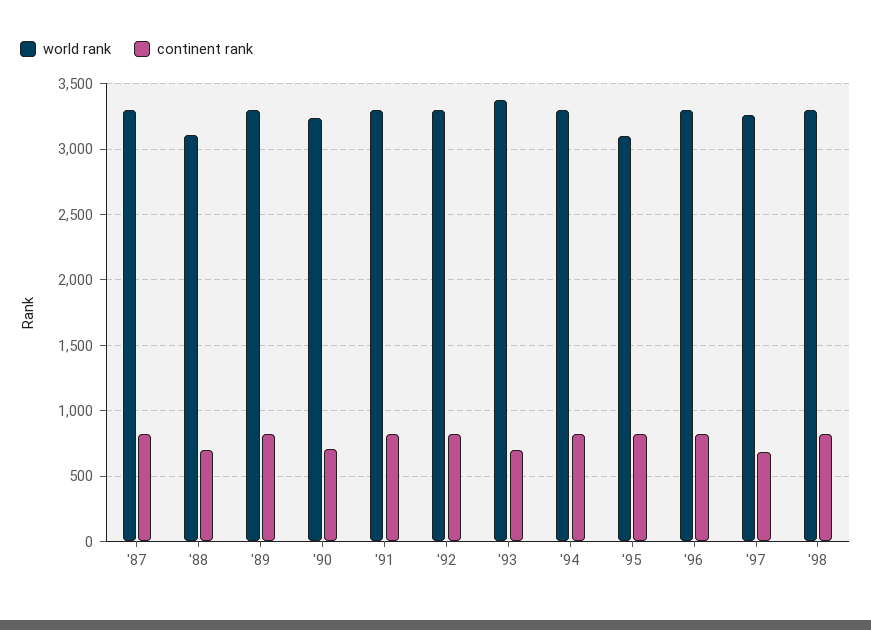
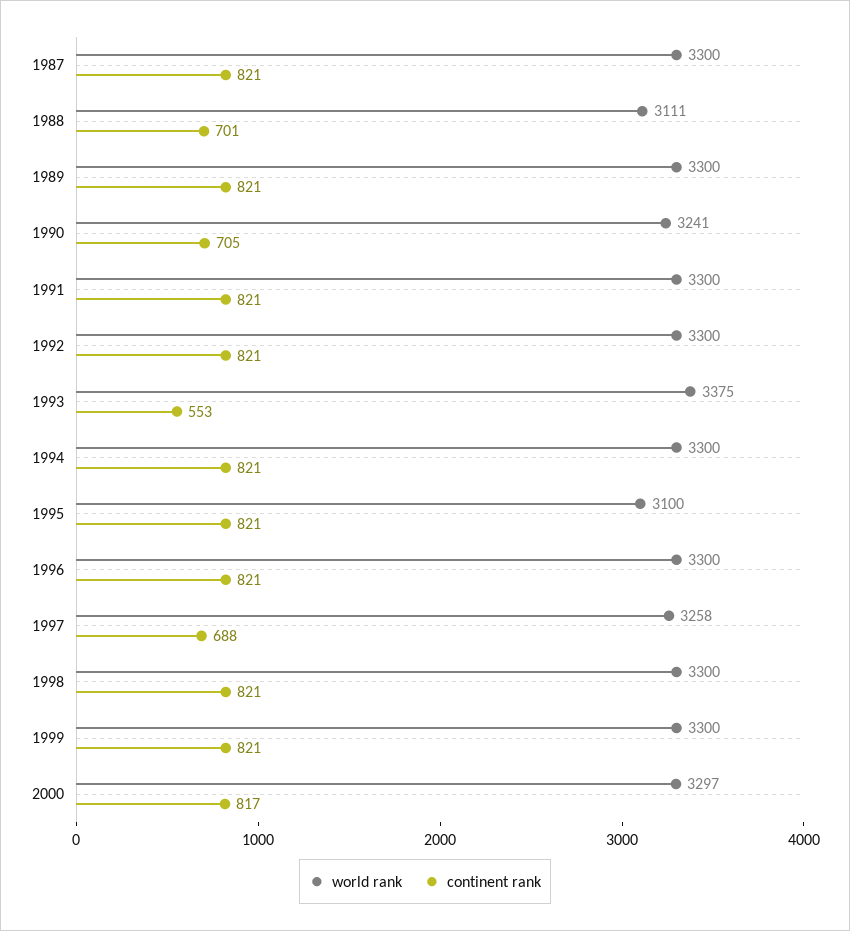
continent rank, '93: 700 -> 553
world rank, 1999: none -> 3300
continent rank, 1999: none -> 821
world rank, 2000: none -> 3297
continent rank, 2000: none -> 817

